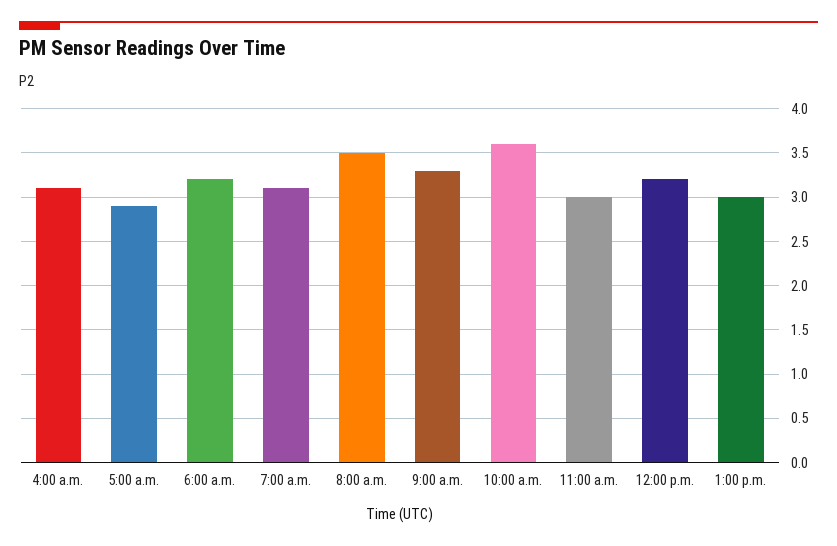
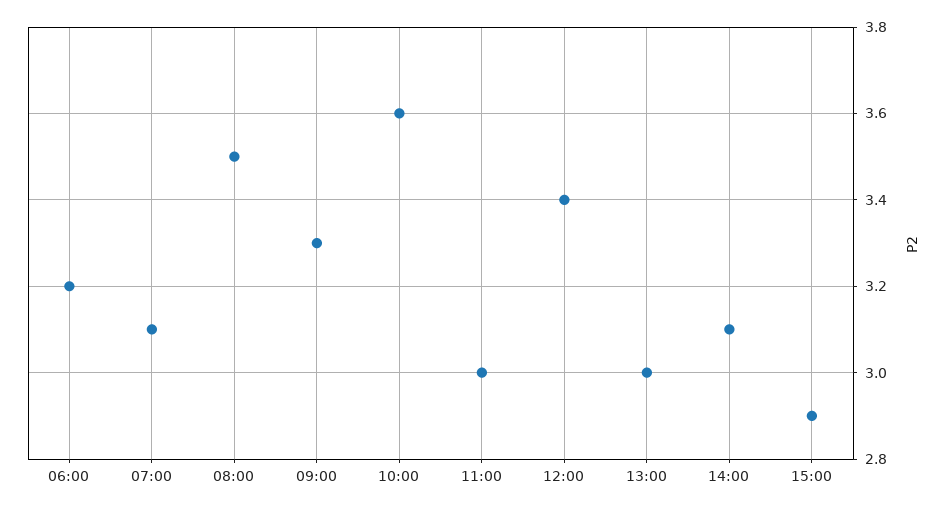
4:00 a.m.: 3.1 -> none
5:00 a.m.: 2.9 -> none
12:00 p.m.: 3.2 -> 3.4
14:00: none -> 3.1
15:00: none -> 2.9

